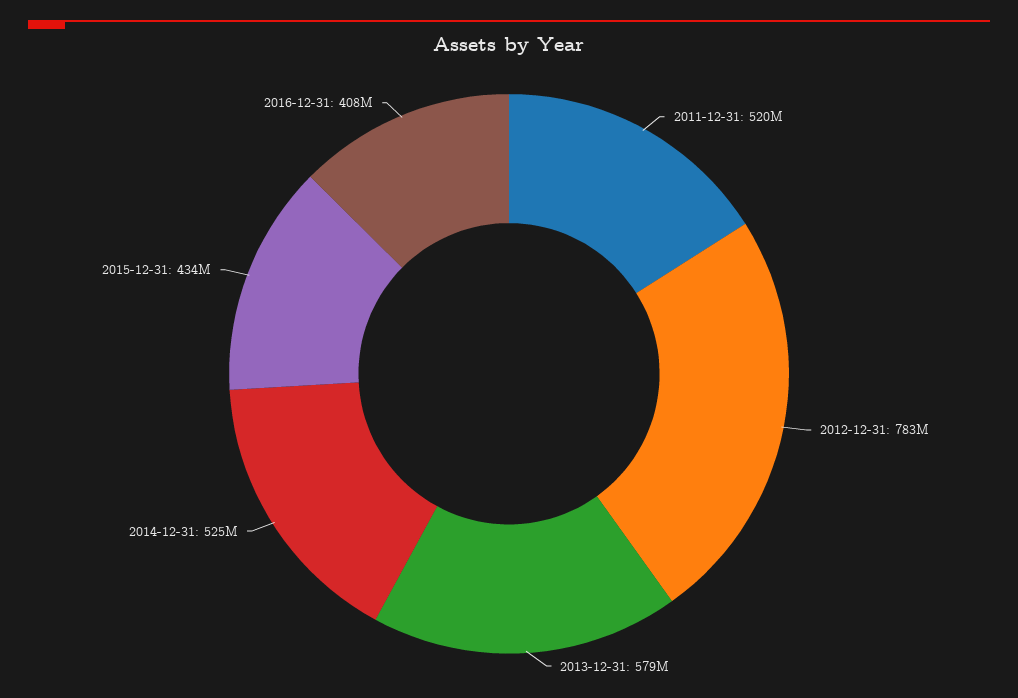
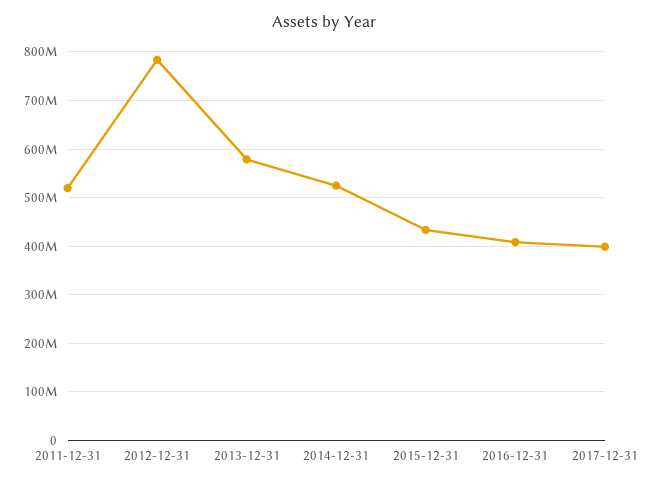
2017-12-31: none -> 400000000

